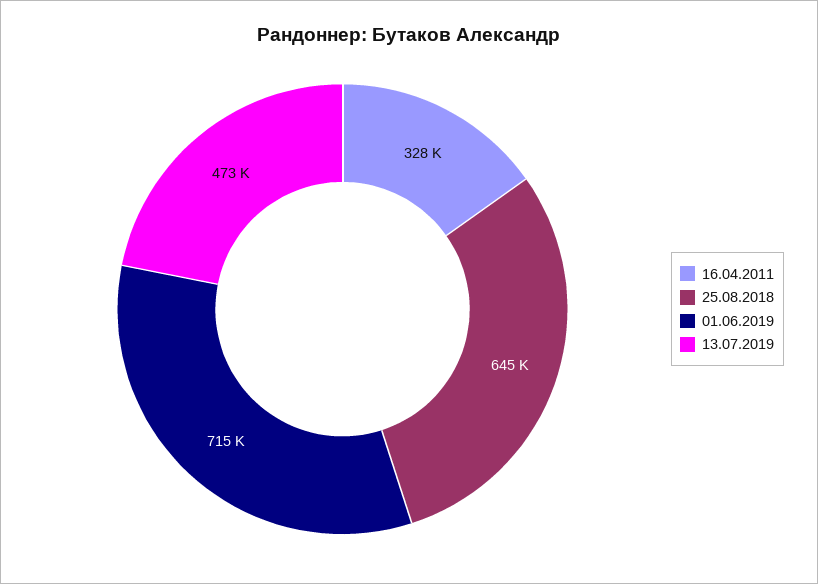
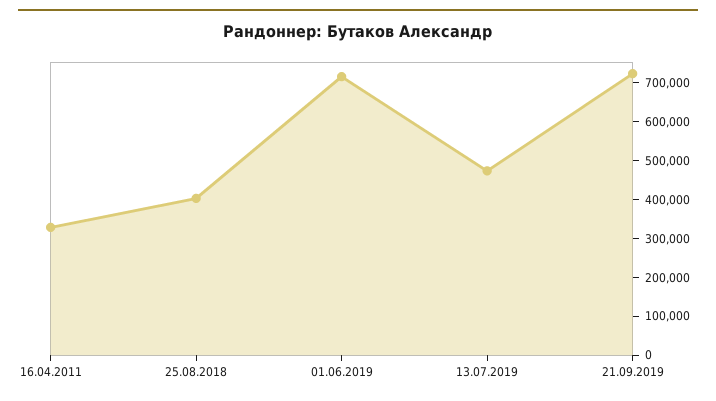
25.08.2018: 645000 -> 400000
21.09.2019: none -> 725000

